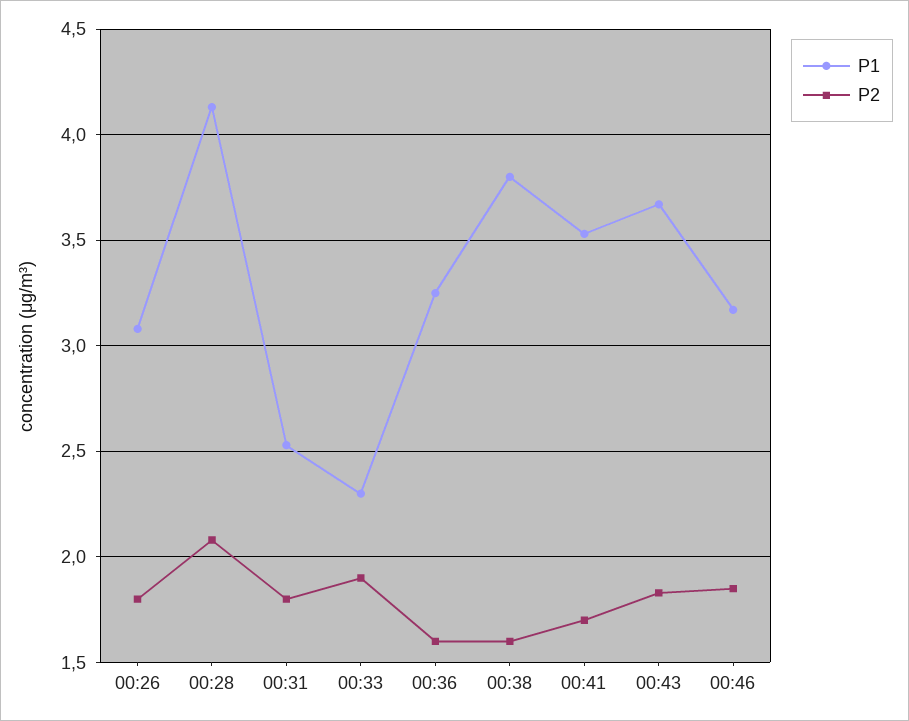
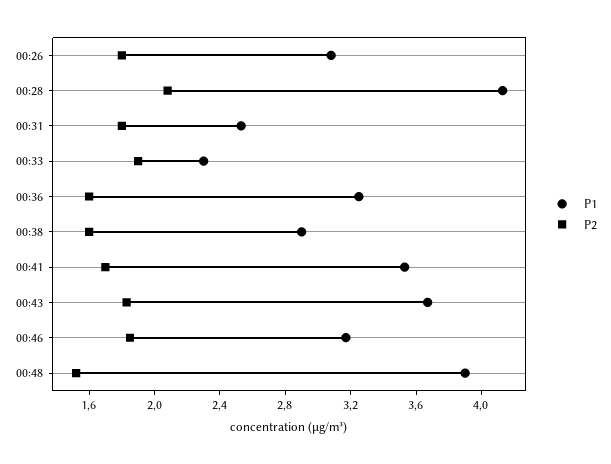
P1, 00:38: 3.8 -> 2.9
P1, 00:48: none -> 3.9
P2, 00:48: none -> 1.5

